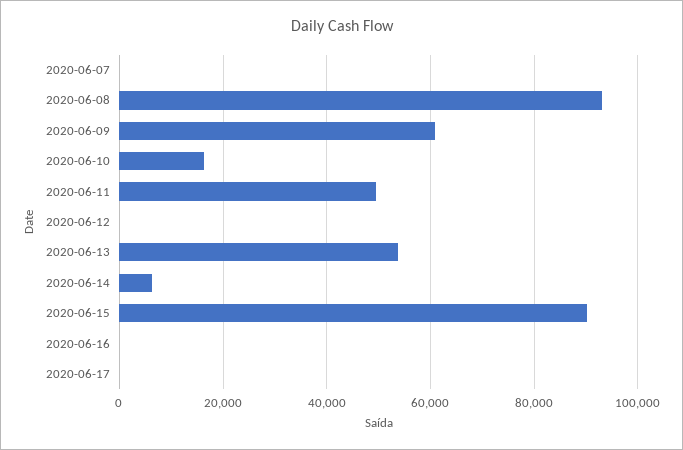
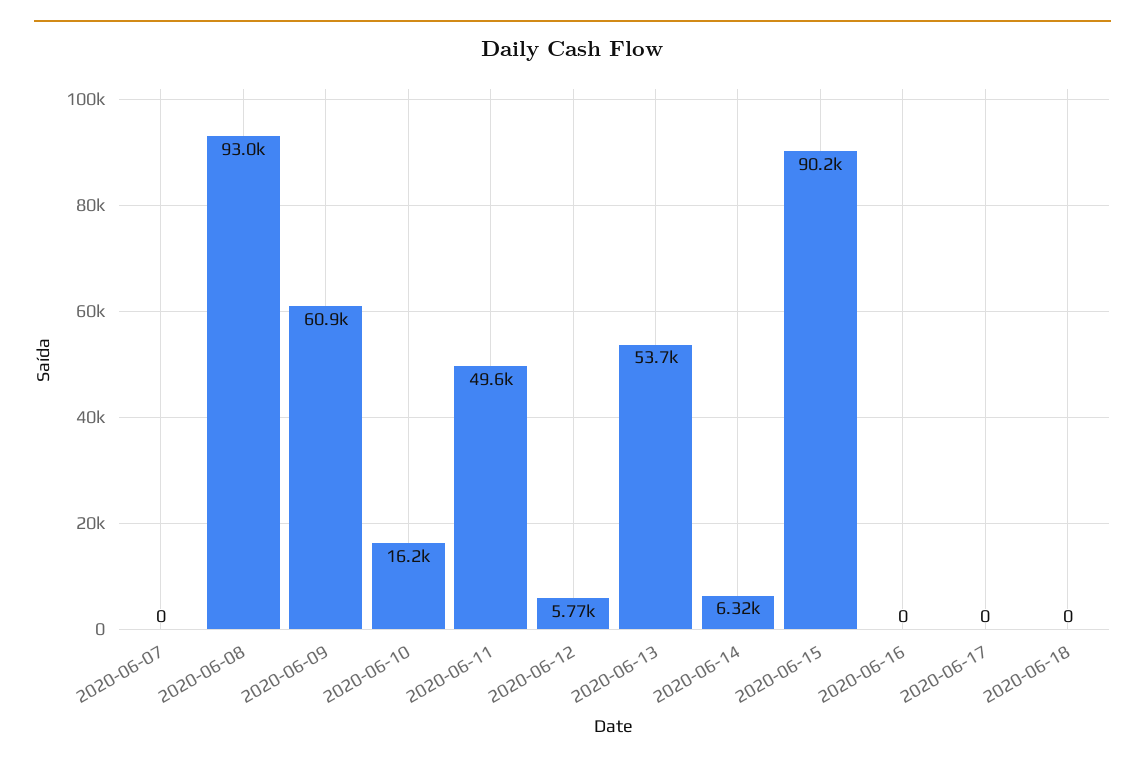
2020-06-12: 0 -> 5770
2020-06-18: none -> 0

